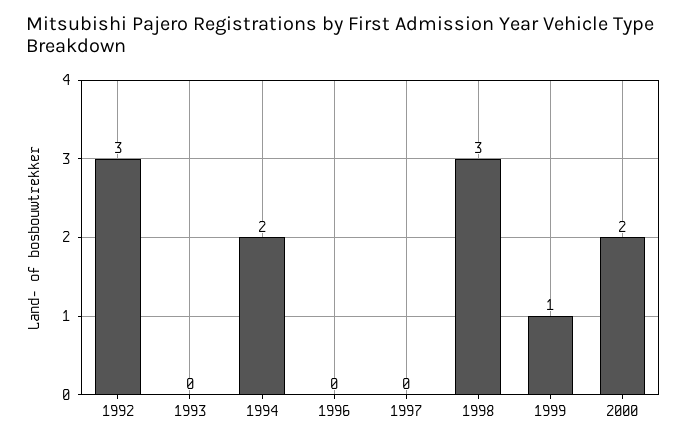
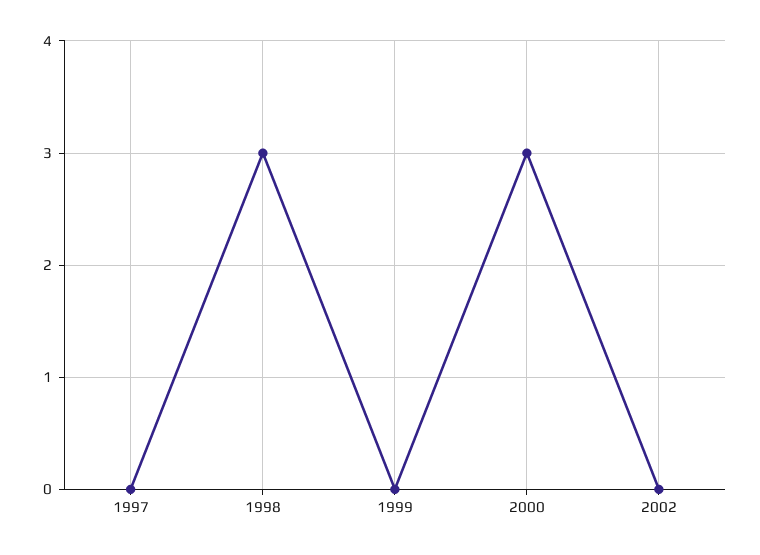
1992: 3 -> none
1993: 0 -> none
1994: 2 -> none
1996: 0 -> none
1999: 1 -> 0
2000: 2 -> 3
2002: none -> 0

